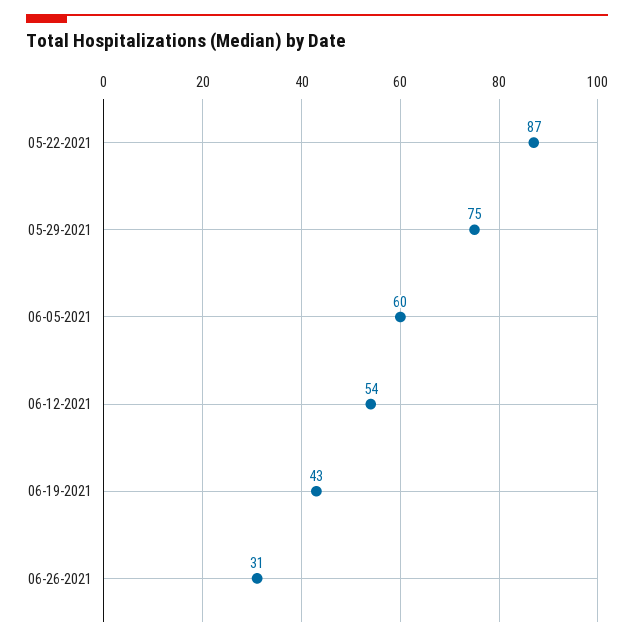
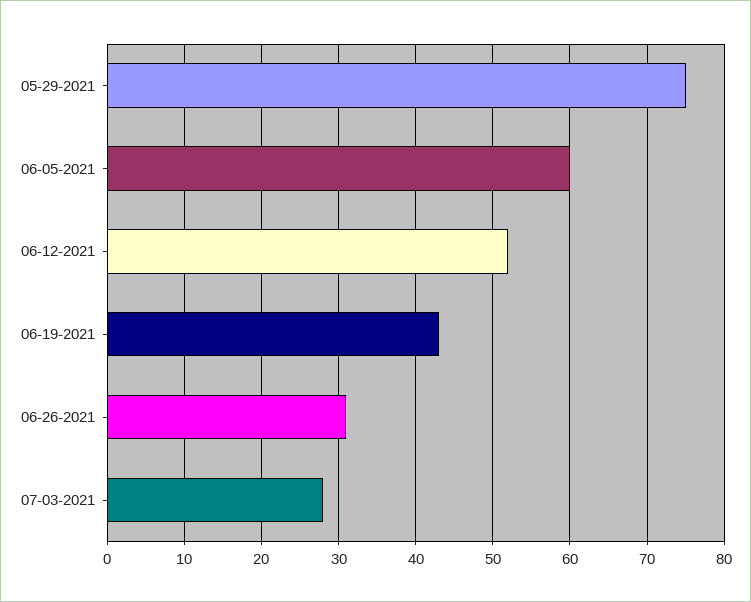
05-22-2021: 87 -> none
06-12-2021: 54 -> 52
07-03-2021: none -> 28

